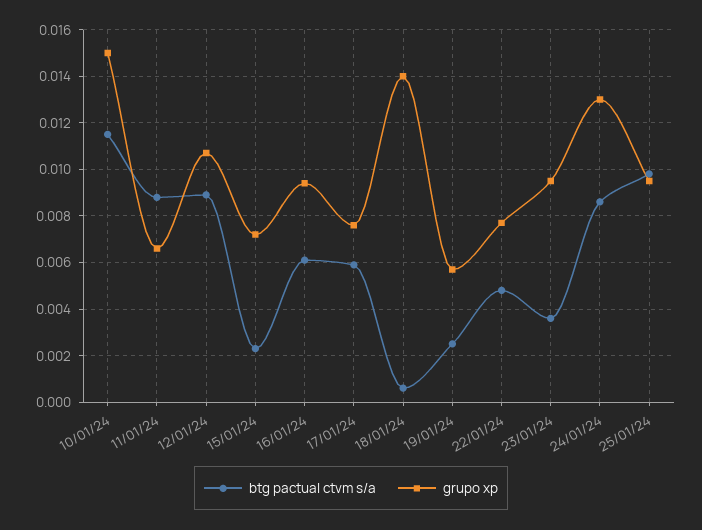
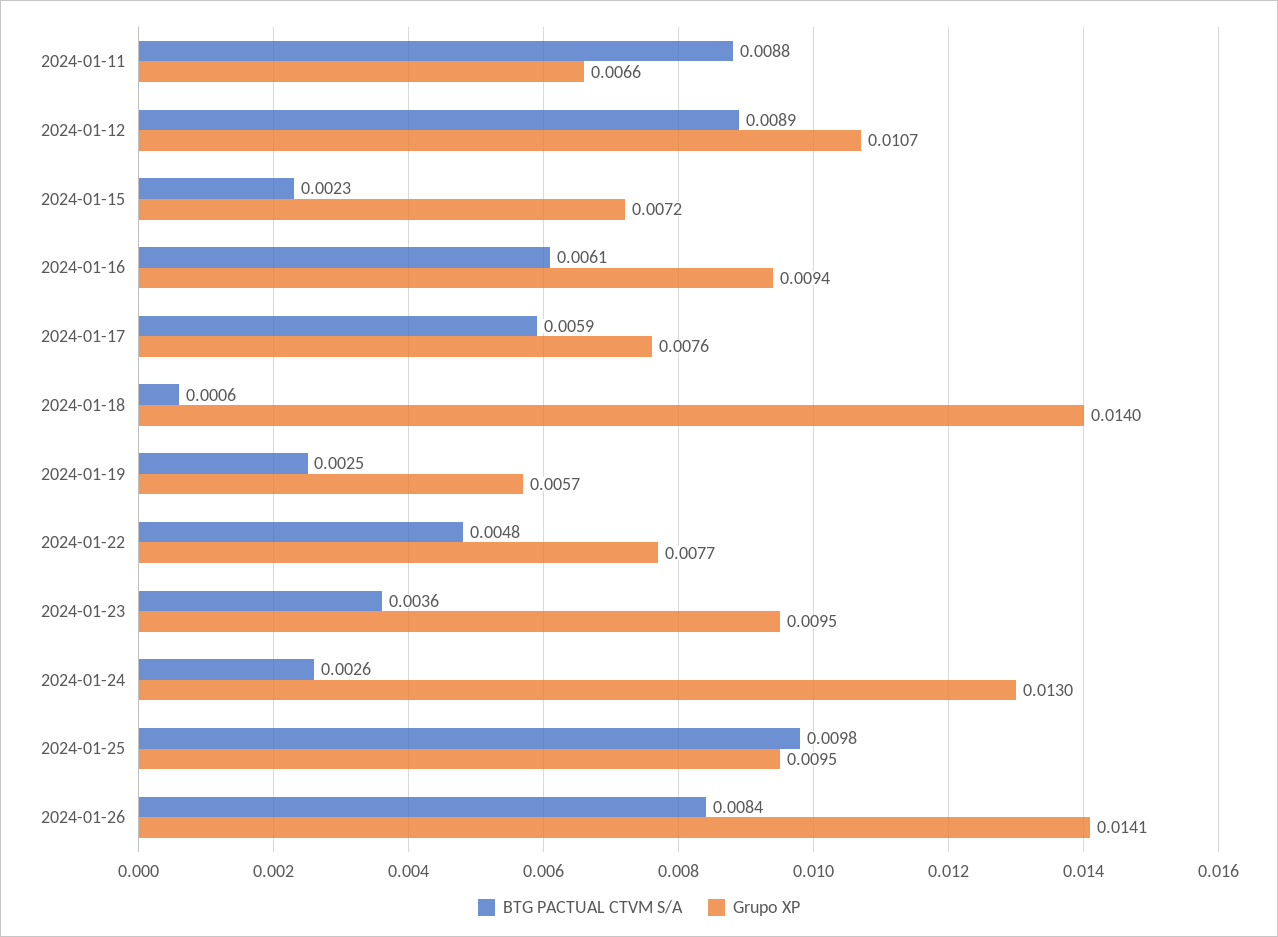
btg pactual ctvm s/a, 10/01/24: 0.0115 -> none
grupo xp, 10/01/24: 0.015 -> none
btg pactual ctvm s/a, 24/01/24: 0.0085 -> 0.0026
btg pactual ctvm s/a, 2024-01-26: none -> 0.0084
grupo xp, 2024-01-26: none -> 0.0141

